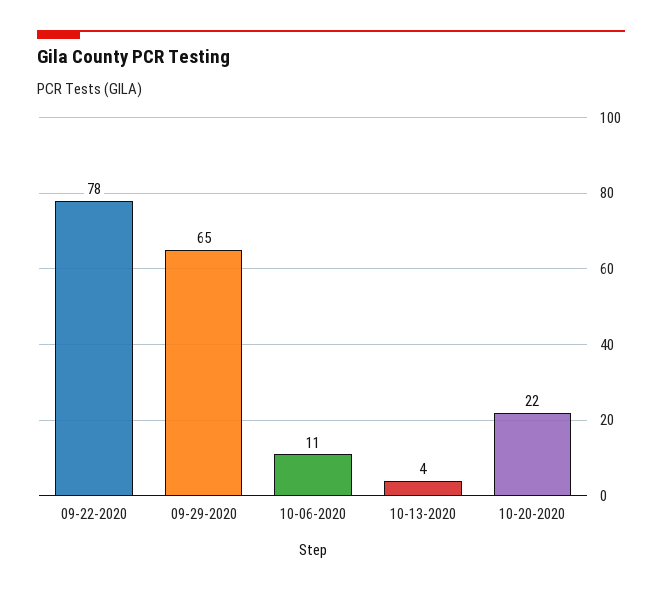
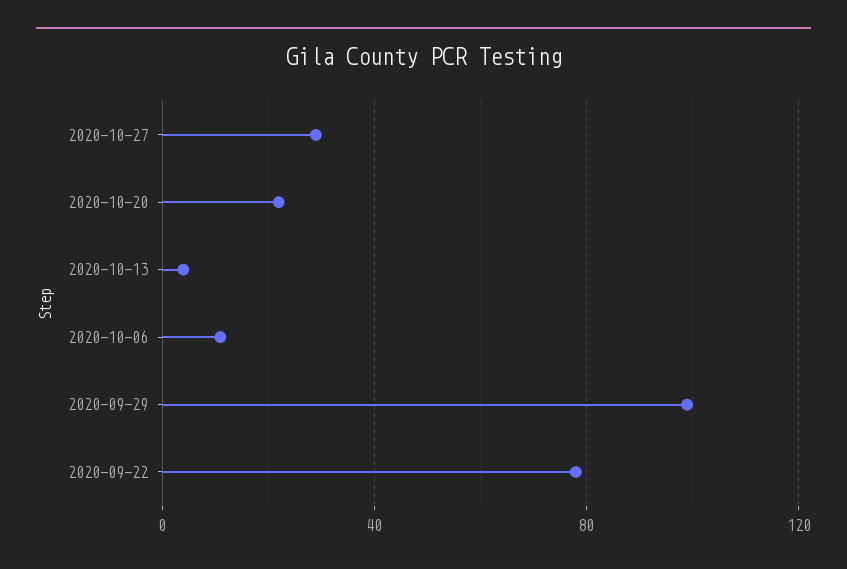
09-29-2020: 65 -> 100
2020-10-27: none -> 30

